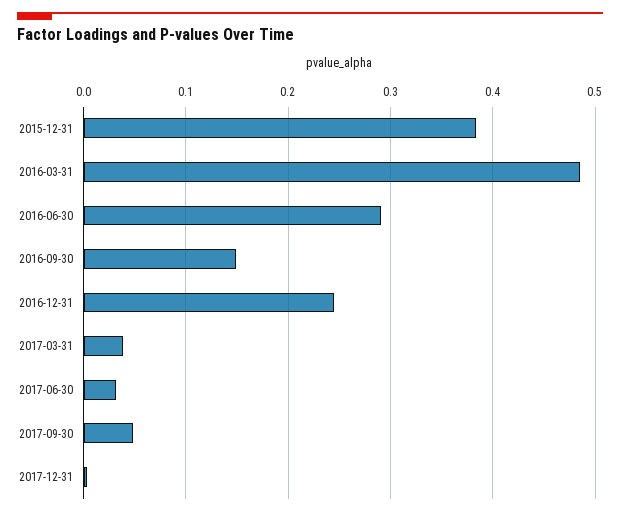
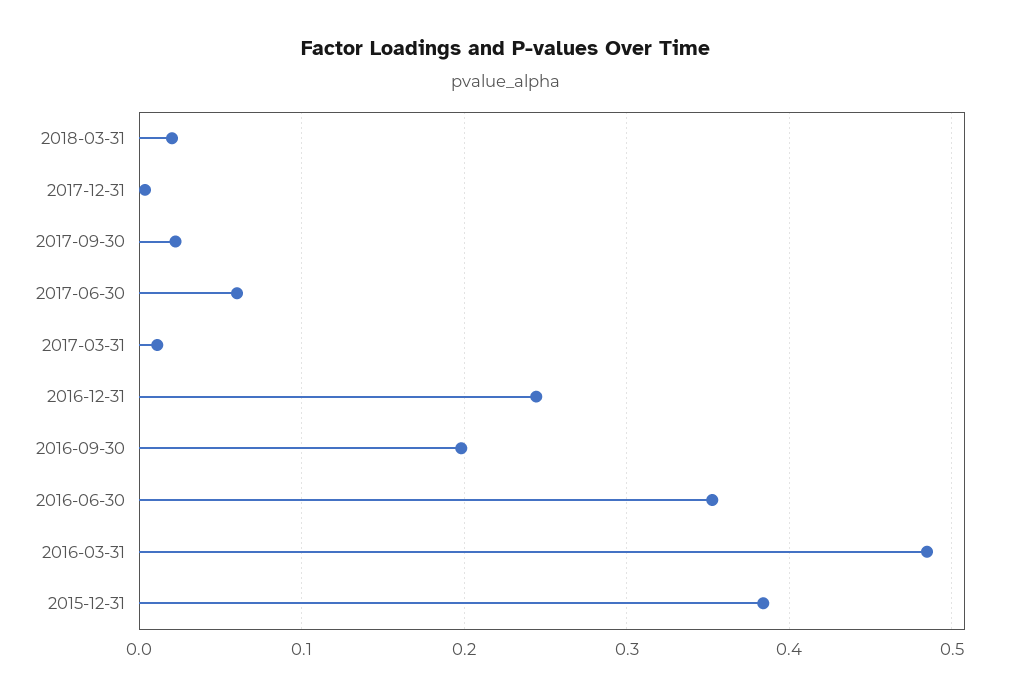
2016-06-30: 0.29 -> 0.35
2016-09-30: 0.15 -> 0.2
2017-03-31: 0.04 -> 0.01
2017-06-30: 0.03 -> 0.06
2017-09-30: 0.05 -> 0.02
2018-03-31: none -> 0.02

